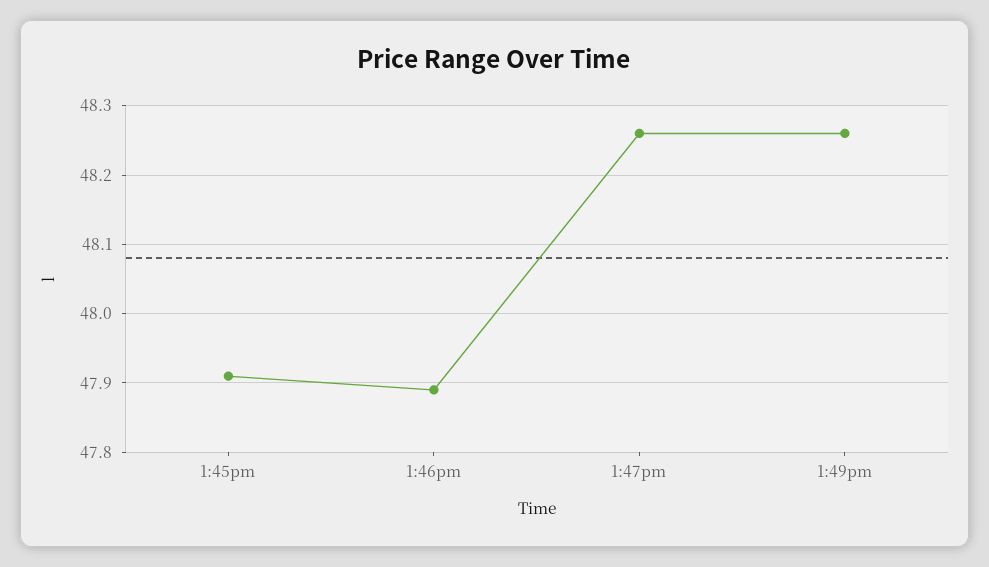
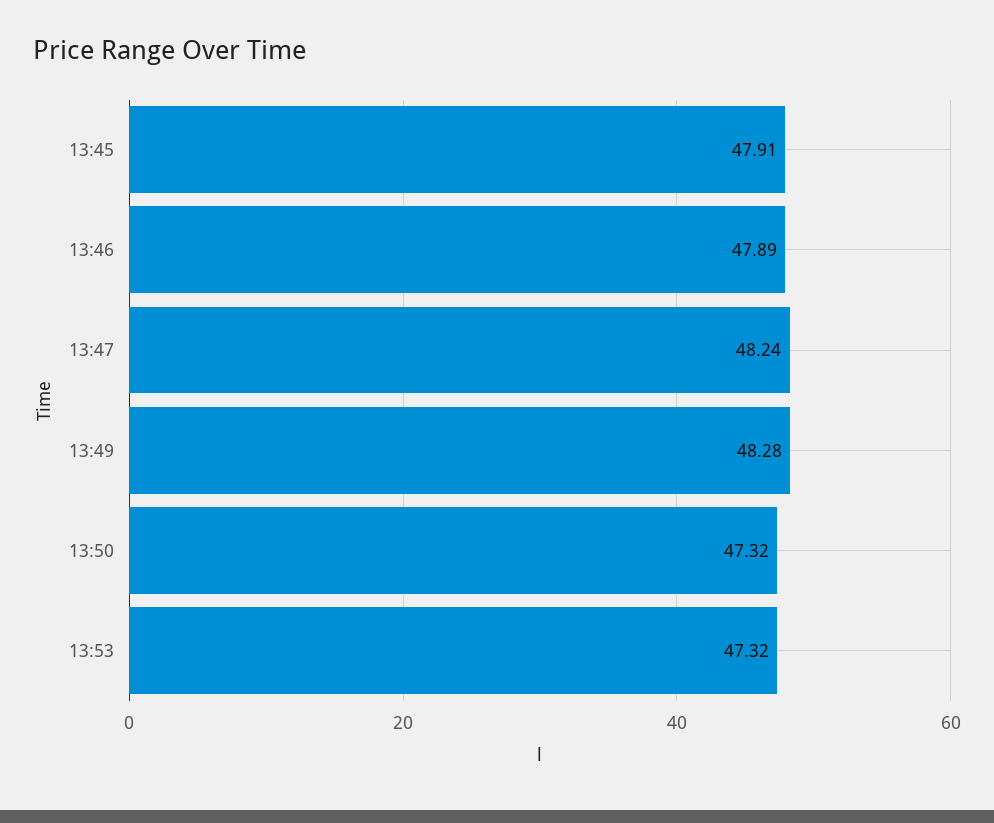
1:47pm: 48.26 -> 48.24
1:49pm: 48.26 -> 48.28
13:50: none -> 47.32
13:53: none -> 47.32

